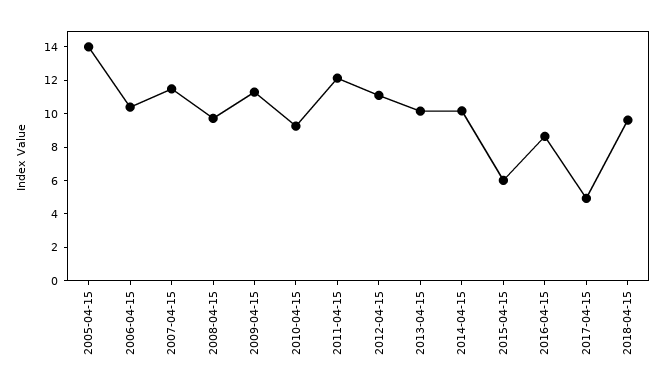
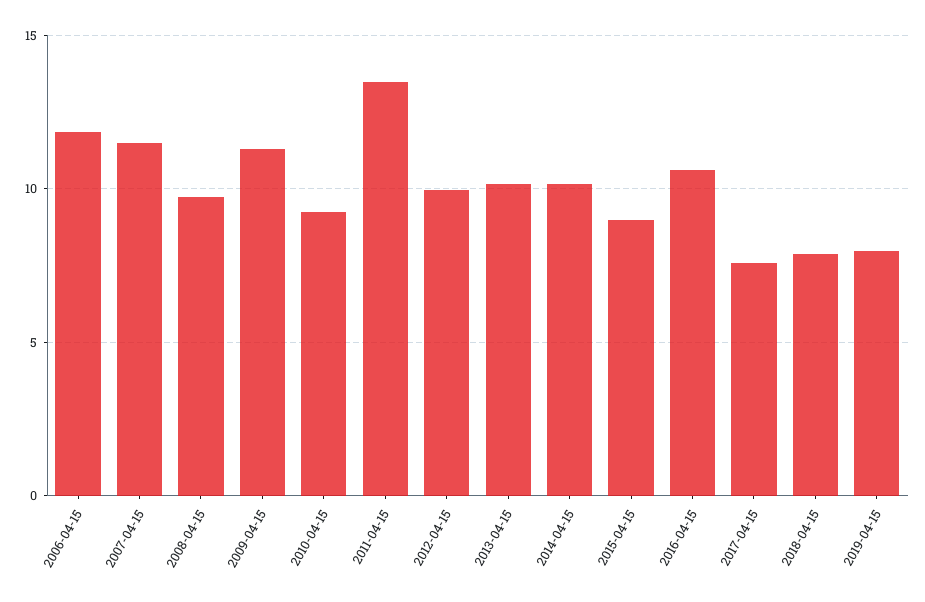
2005-04-15: 14 -> none
2006-04-15: 10.5 -> 12
2011-04-15: 12 -> 13.5
2012-04-15: 11 -> 10
2015-04-15: 6 -> 9
2016-04-15: 8.5 -> 10.5
2017-04-15: 5 -> 7.5
2018-04-15: 9.5 -> 8
2019-04-15: none -> 8

